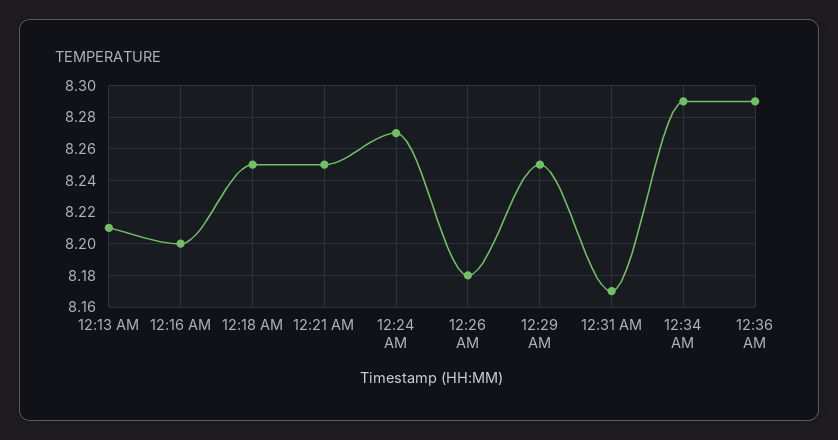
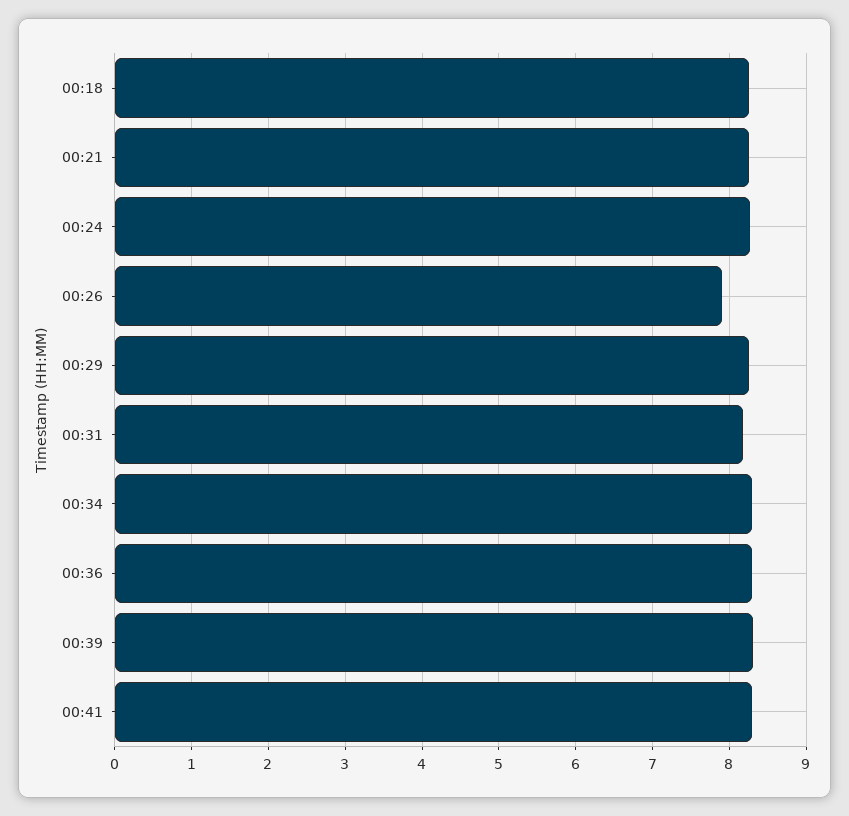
12:13 AM: 8.21 -> none
12:16 AM: 8.2 -> none
12:26 AM: 8.18 -> 7.9
00:39: none -> 8.3
00:41: none -> 8.3

